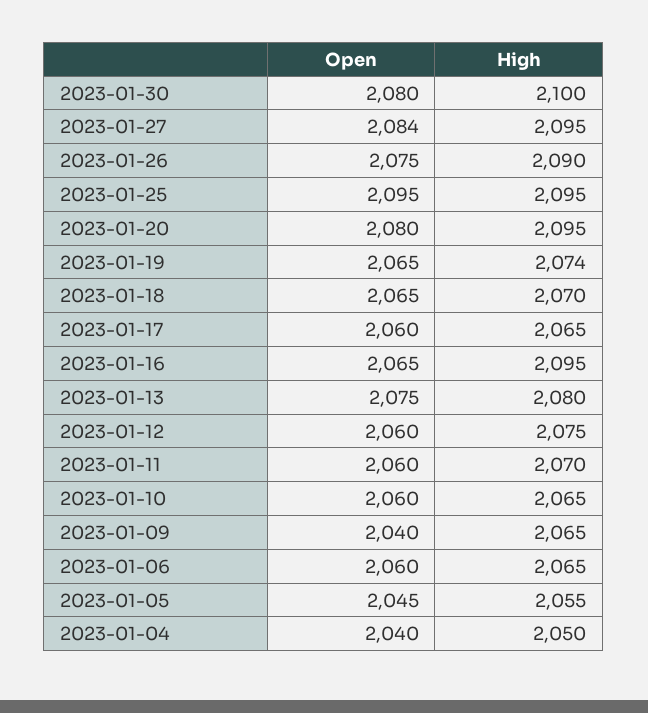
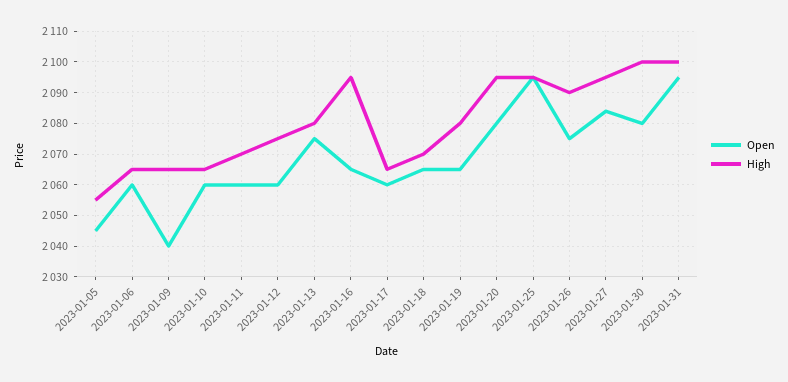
High, 2023-01-19: 2074 -> 2080
Open, 2023-01-04: 2040 -> none
High, 2023-01-04: 2050 -> none
Open, 2023-01-31: none -> 2095
High, 2023-01-31: none -> 2100

